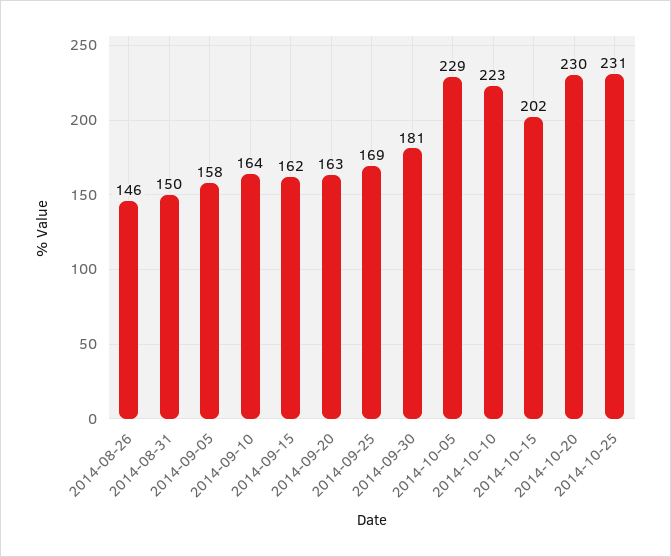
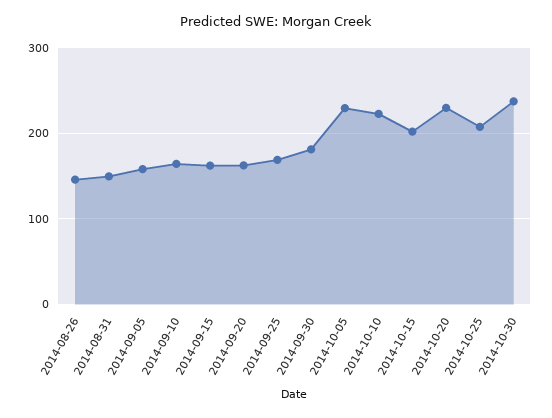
2014-10-25: 231 -> 210
2014-10-30: none -> 240

